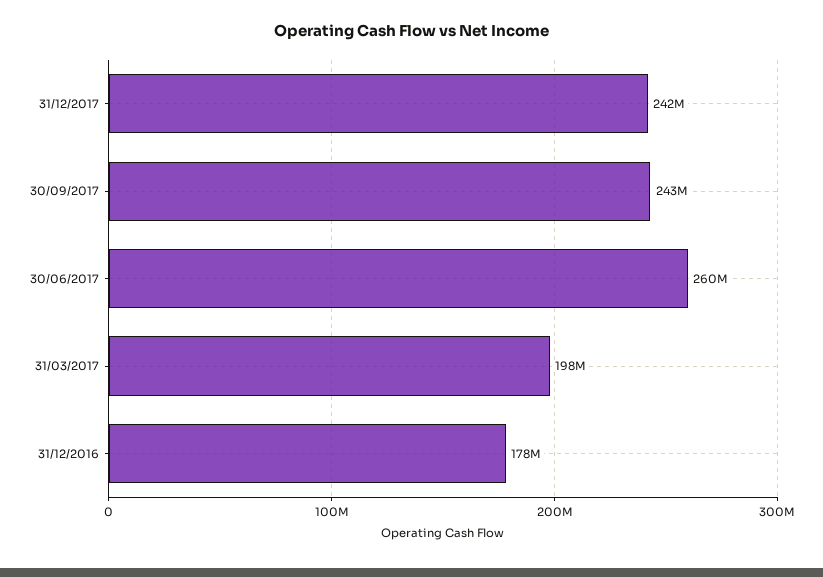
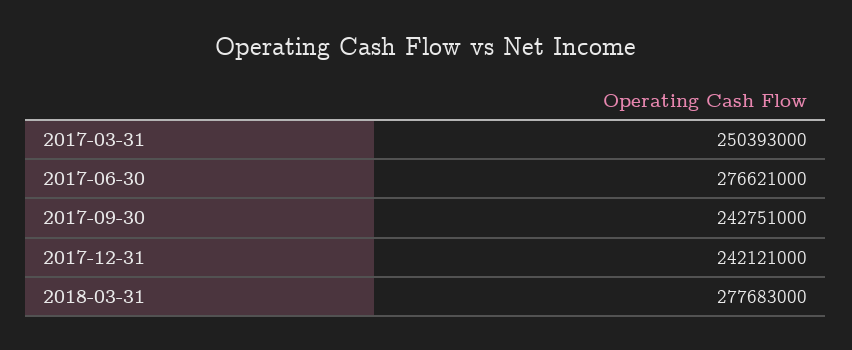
30/06/2017: 260000000 -> 276621000
31/03/2017: 198000000 -> 250393000
31/12/2016: 178000000 -> none
2018-03-31: none -> 277683000

